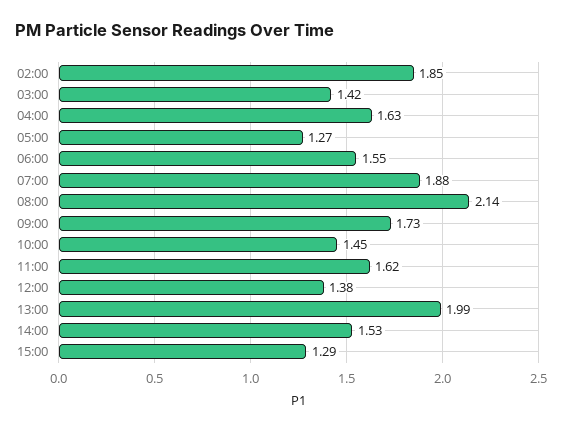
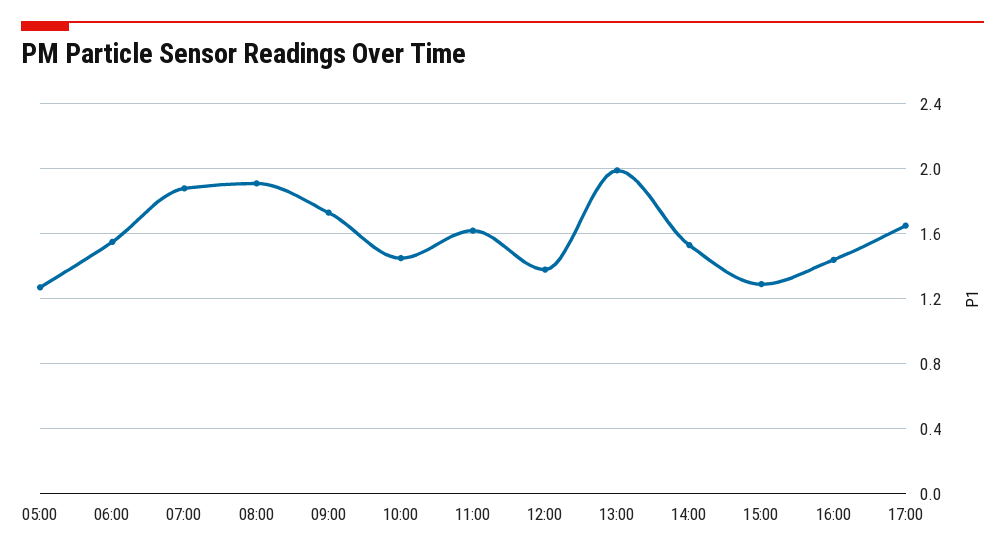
02:00: 1.85 -> none
03:00: 1.42 -> none
04:00: 1.63 -> none
08:00: 2.14 -> 1.9
16:00: none -> 1.45
17:00: none -> 1.65

